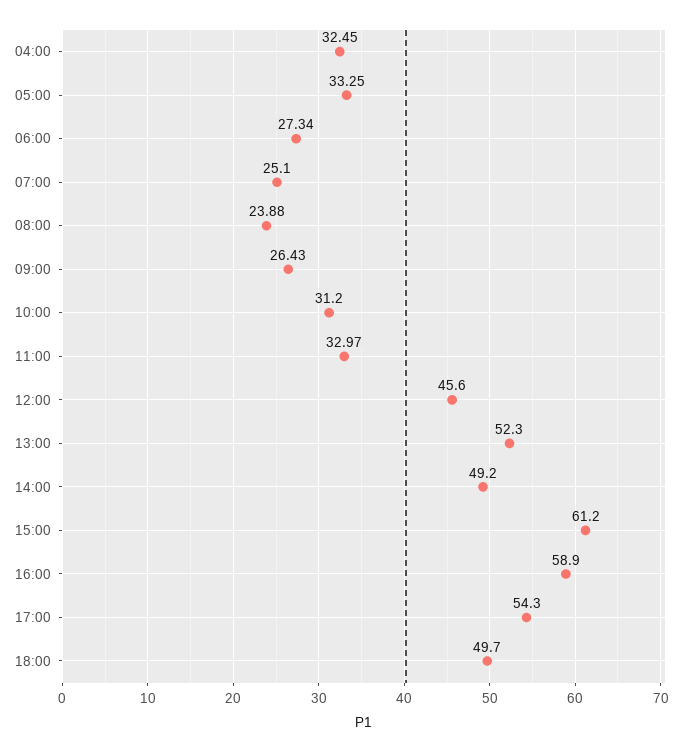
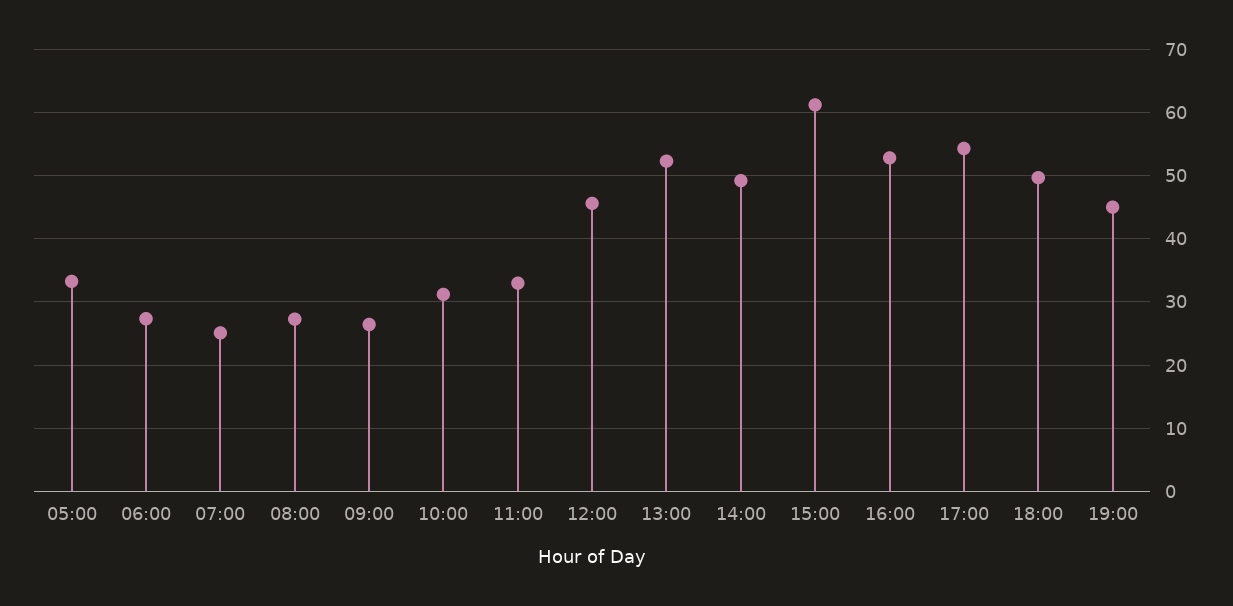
04:00: 32.45 -> none
08:00: 23.88 -> 27
16:00: 58.9 -> 53
19:00: none -> 45

